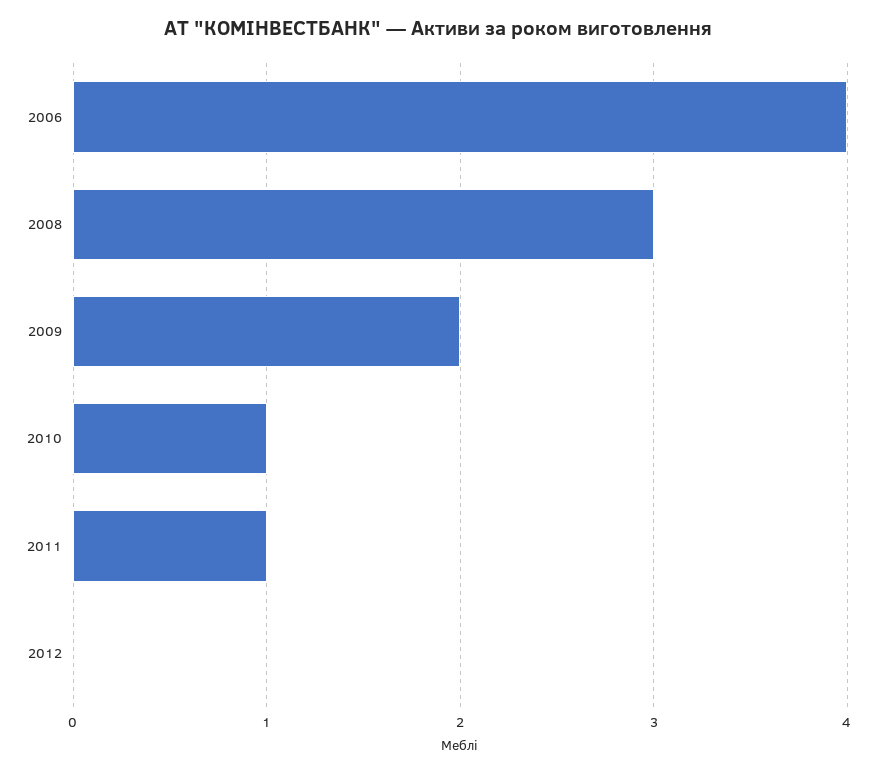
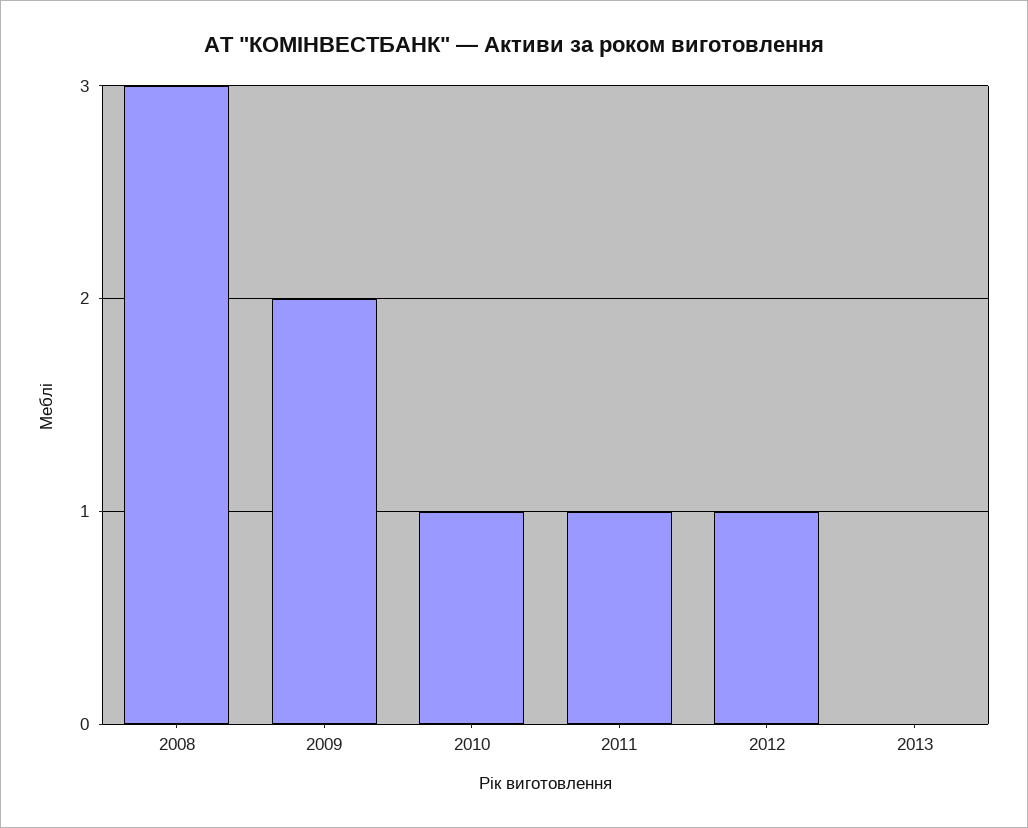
2006: 4 -> none
2012: 0 -> 1
2013: none -> 0

